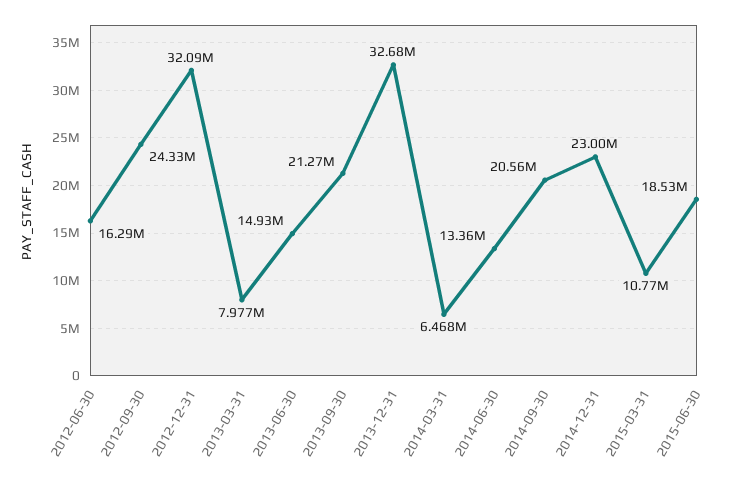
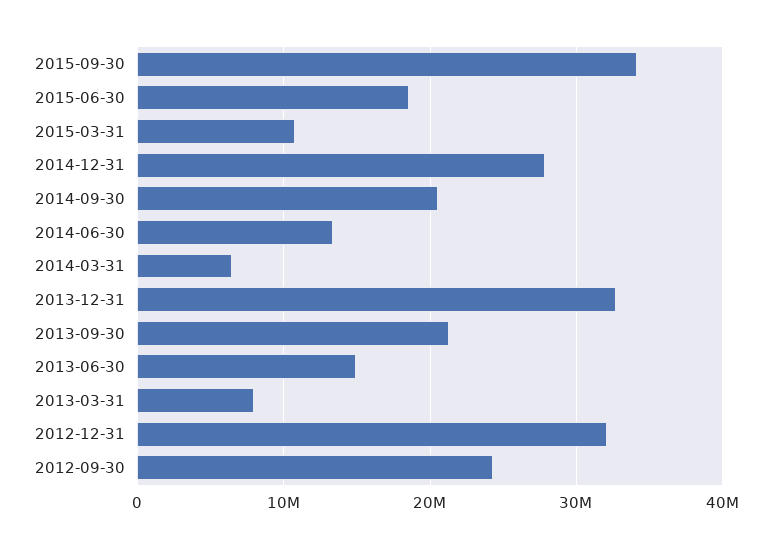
2012-06-30: 16290000 -> none
2014-12-31: 23000000 -> 28000000
2015-09-30: none -> 34000000

